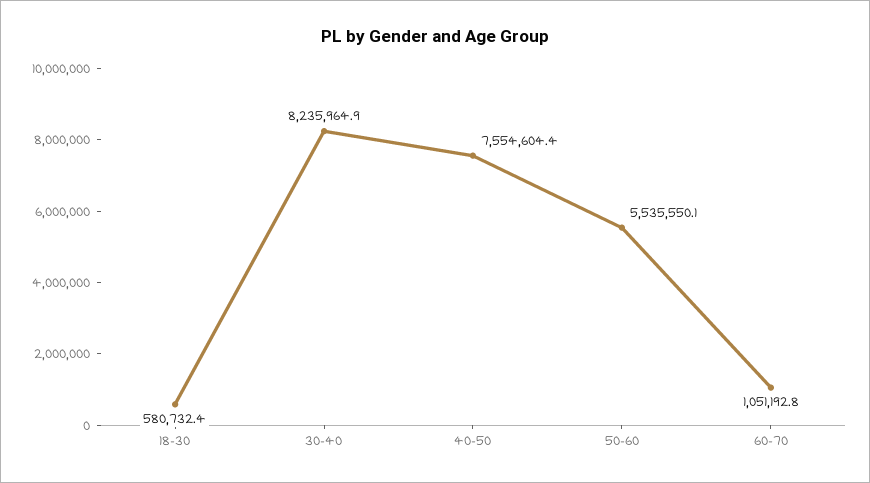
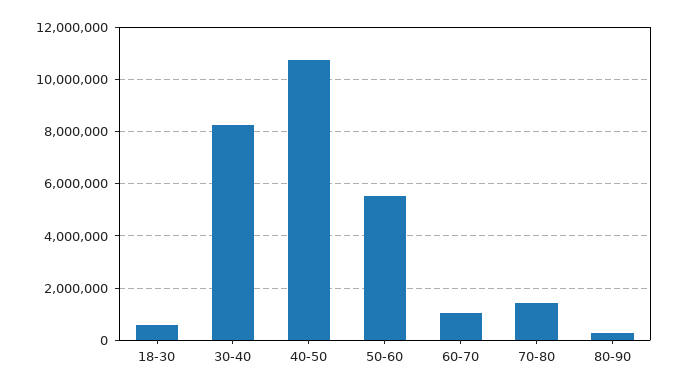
40-50: 7554604.4 -> 10750000
70-80: none -> 1500000
80-90: none -> 250000

